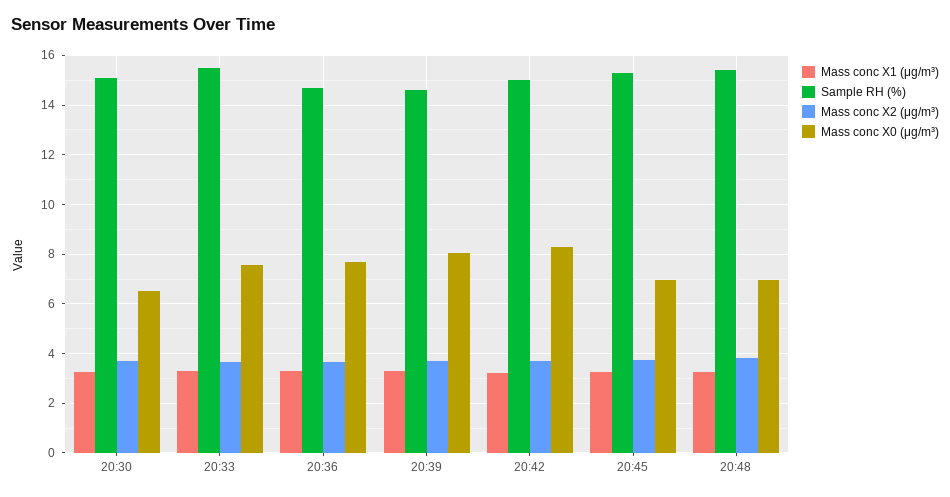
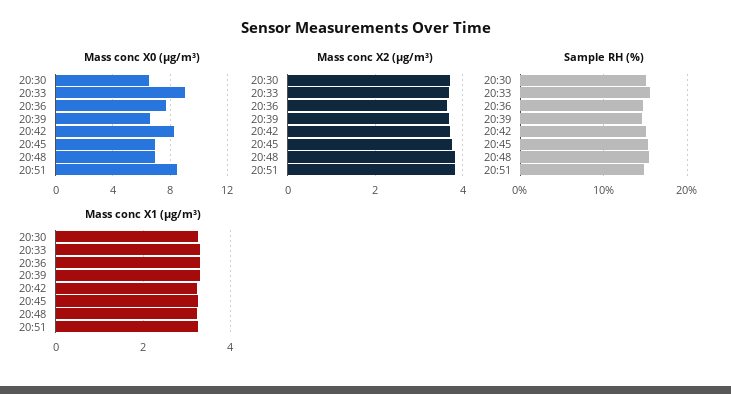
Mass conc X0 (μg/m³), 20:33: 7.5 -> 9
Mass conc X0 (μg/m³), 20:39: 8 -> 6.5
Mass conc X0 (μg/m³), 20:51: none -> 8.5
Mass conc X2 (μg/m³), 20:51: none -> 3.8
Sample RH (%), 20:51: none -> 15
Mass conc X1 (μg/m³), 20:51: none -> 3.2

